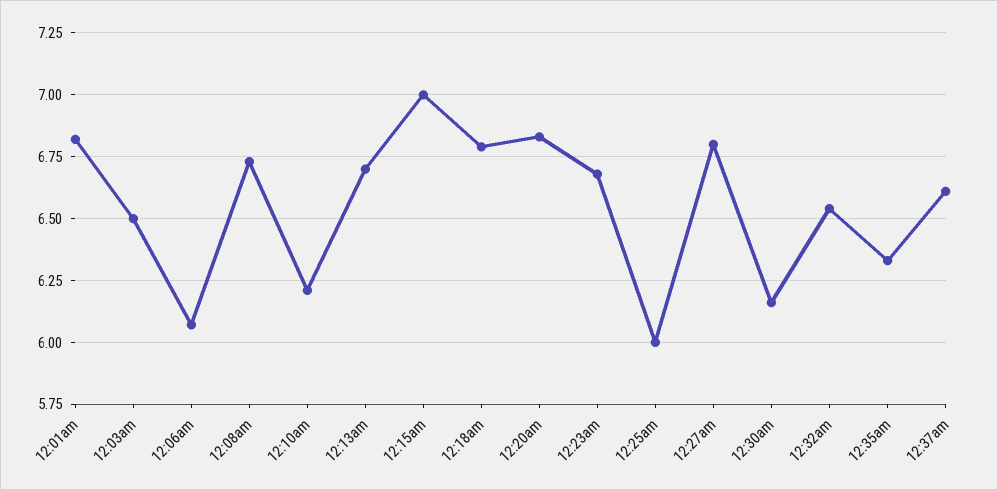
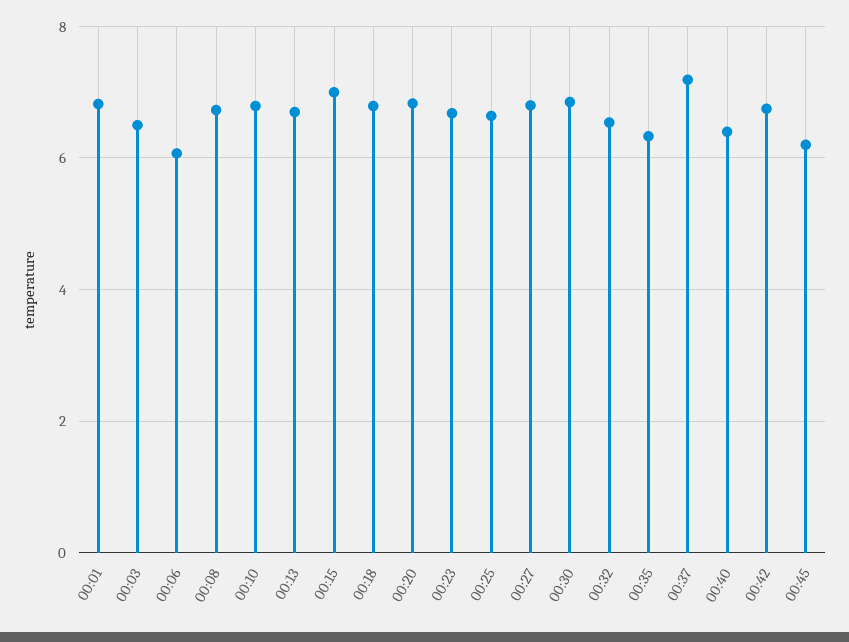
12:10am: 6.2 -> 6.8
12:25am: 6 -> 6.6
12:30am: 6.15 -> 6.8
12:37am: 6.6 -> 7.2
00:40: none -> 6.4
00:42: none -> 6.8
00:45: none -> 6.2

